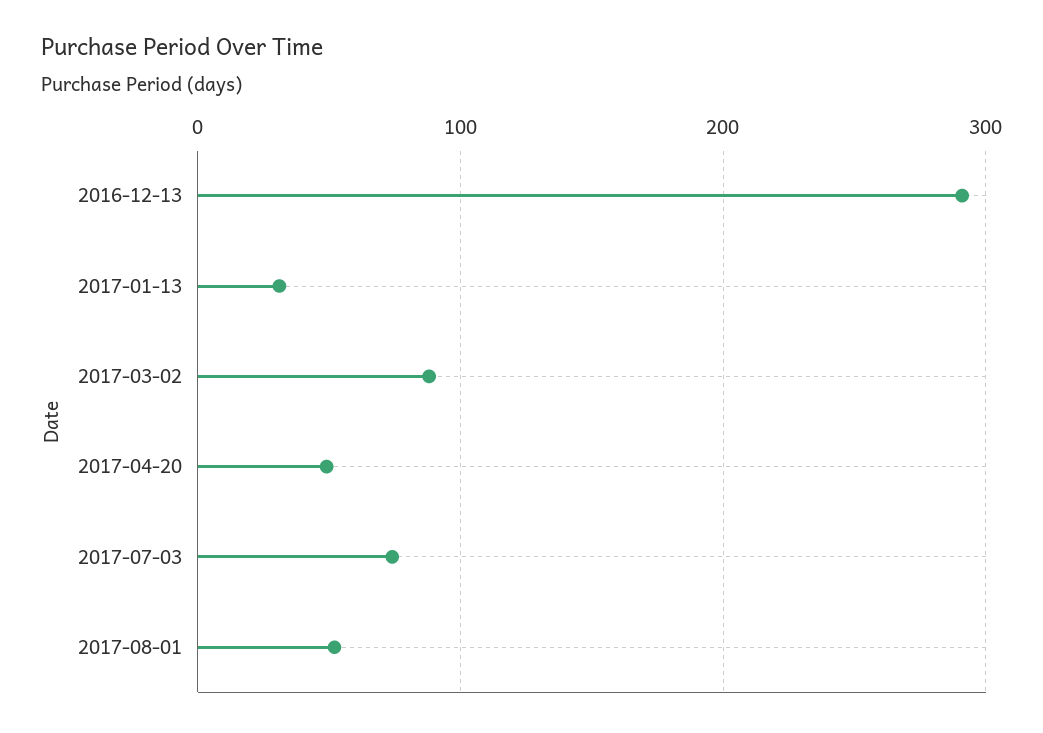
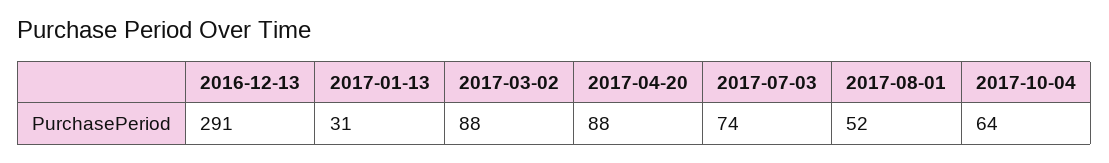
2017-04-20: 50 -> 88
2017-10-04: none -> 64

